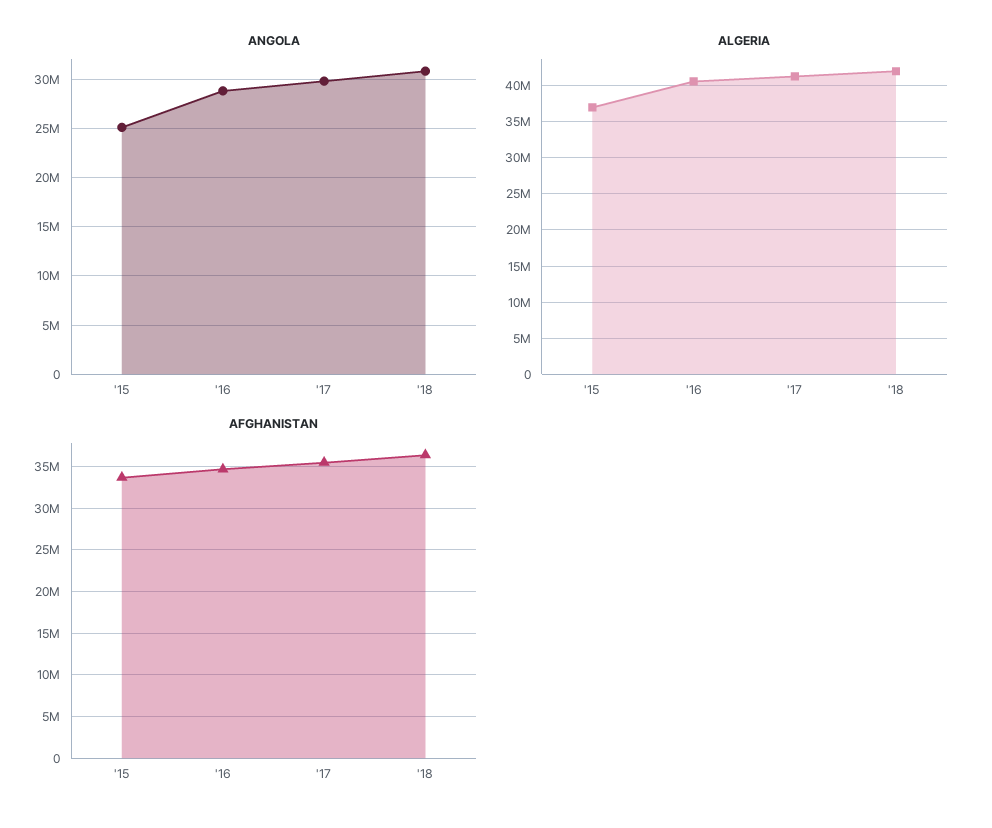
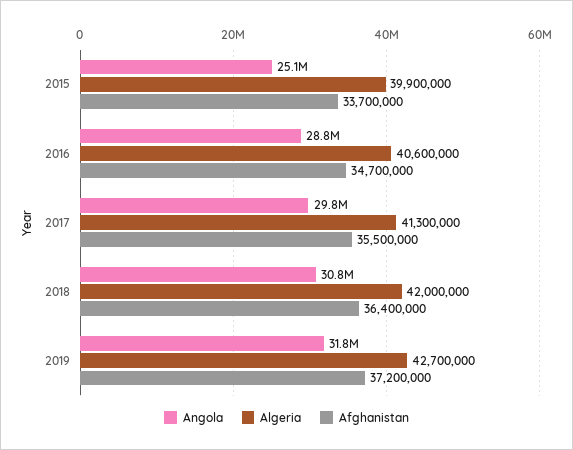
ALGERIA, '15: 37000000 -> 39900000
ANGOLA, 2019: none -> 31800000
ALGERIA, 2019: none -> 42700000
AFGHANISTAN, 2019: none -> 37200000

